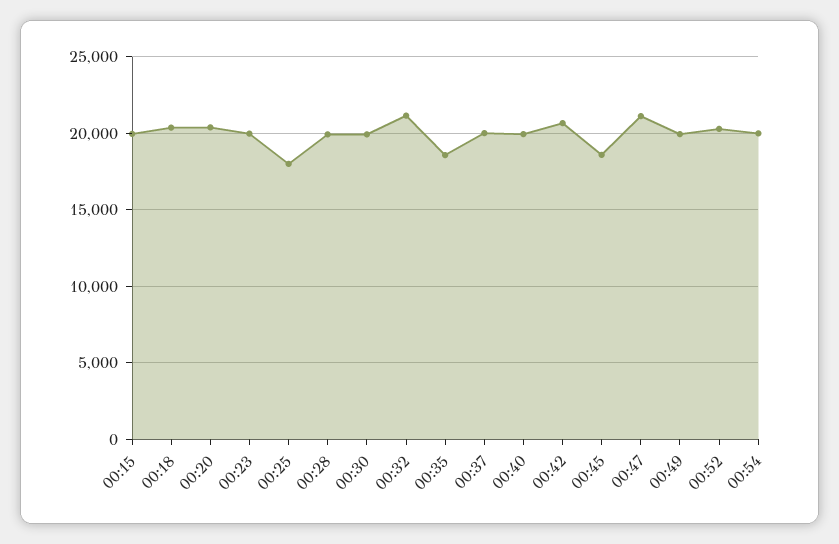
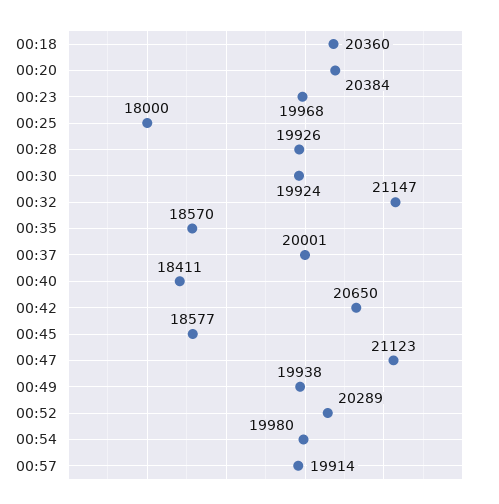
00:15: 20000 -> none
00:40: 20000 -> 18411
00:57: none -> 19914

